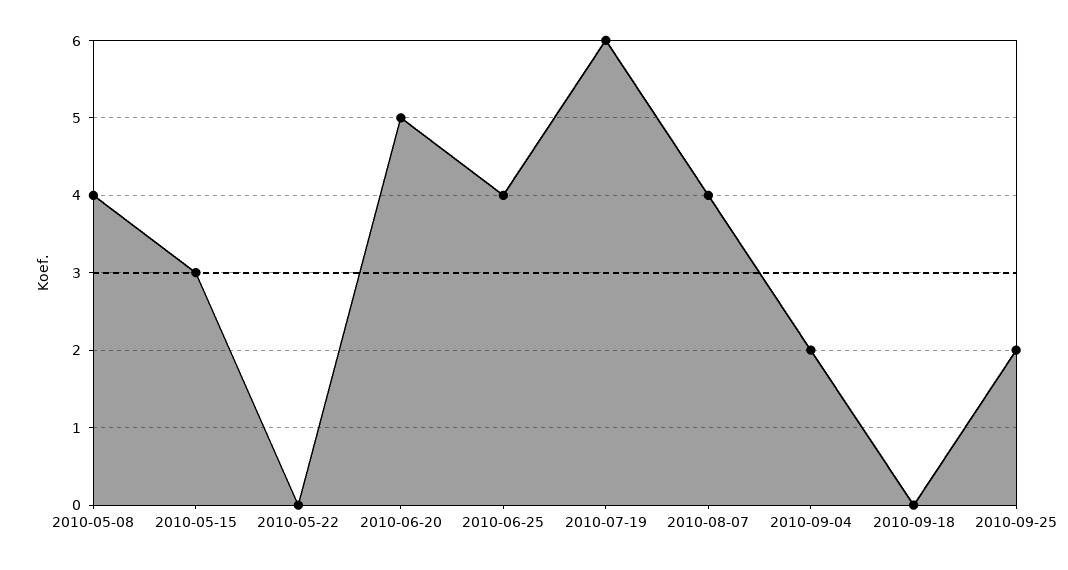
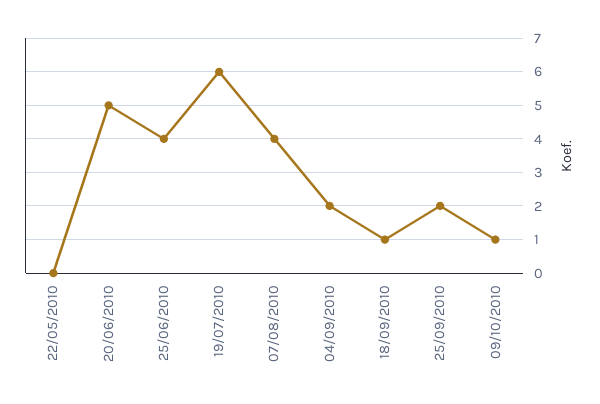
2010-05-08: 4 -> none
2010-05-15: 3 -> none
2010-09-18: 0 -> 1
09/10/2010: none -> 1

